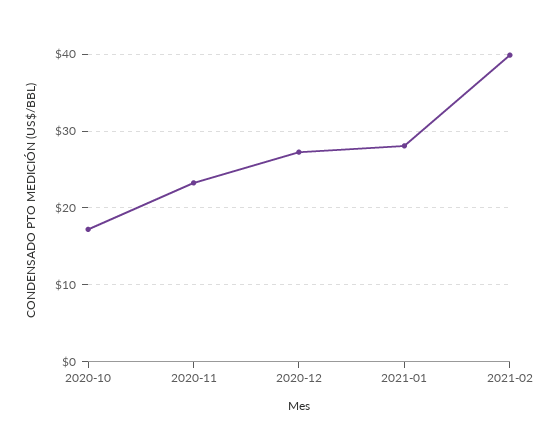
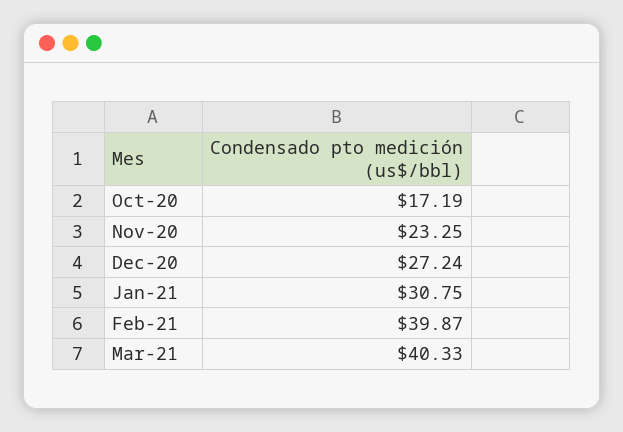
2021-01: 28 -> 30.75
Mar-21: none -> 40.33

